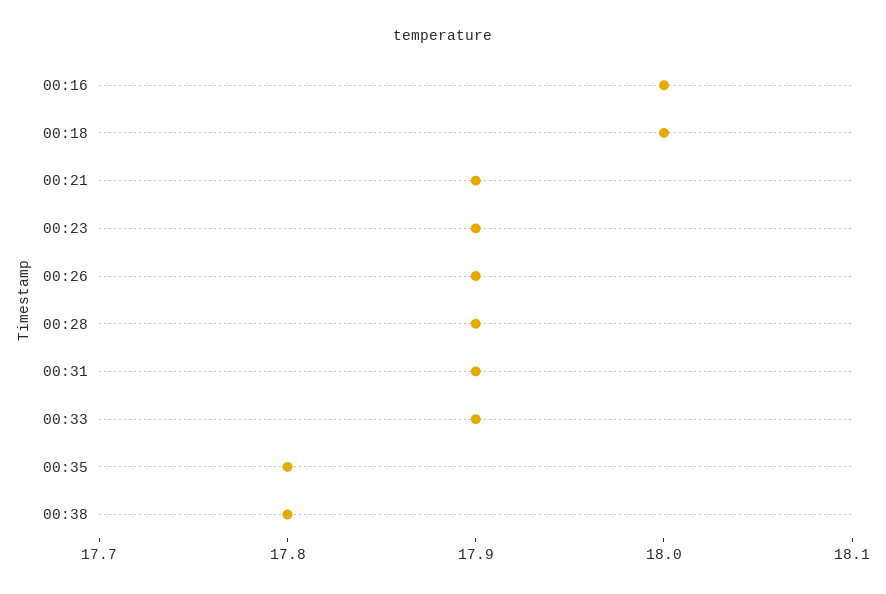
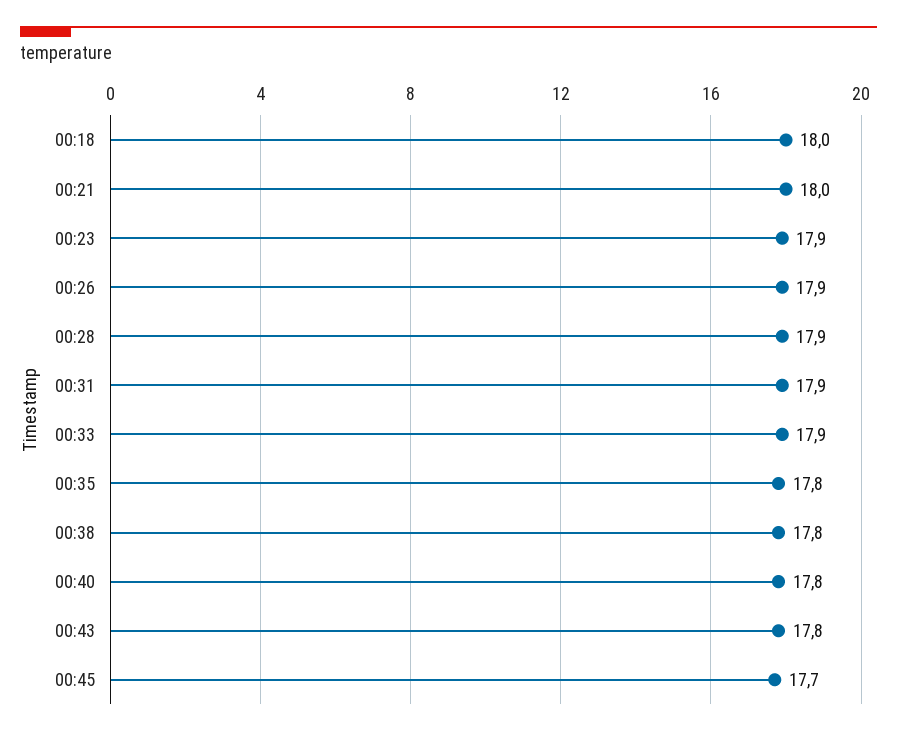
00:16: 18 -> none
00:21: 17.9 -> 18
00:40: none -> 17.8
00:43: none -> 17.8
00:45: none -> 17.7

